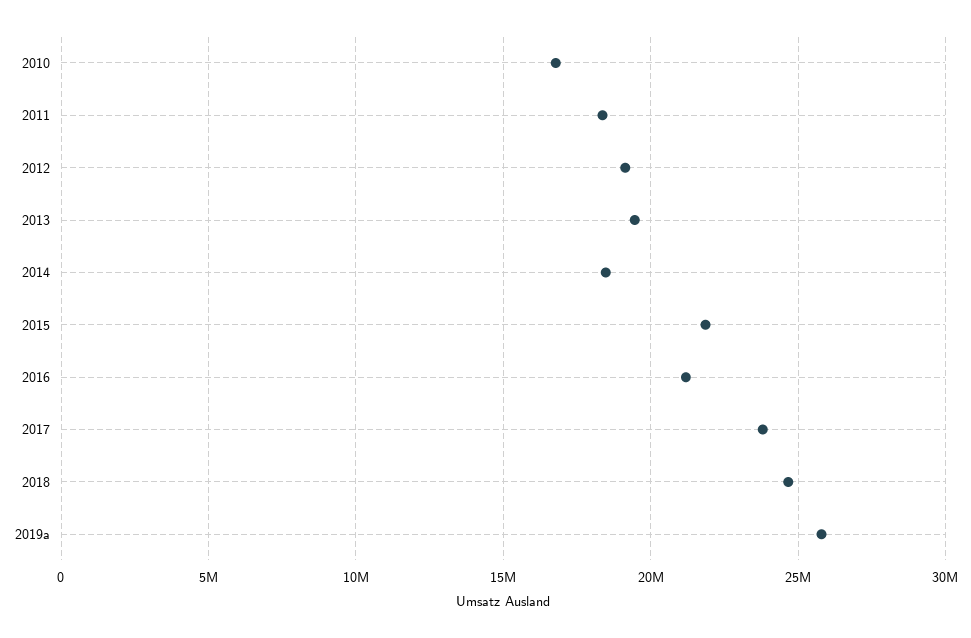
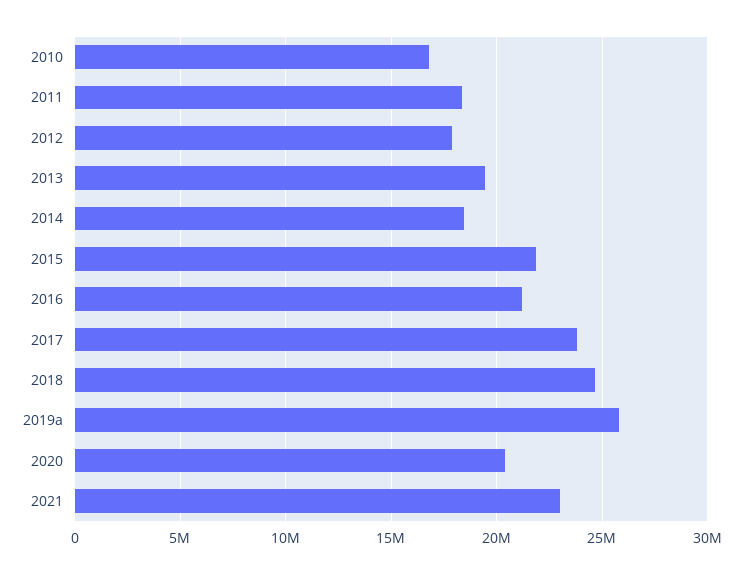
2012: 19000000 -> 18000000
2020: none -> 20500000
2021: none -> 23000000

